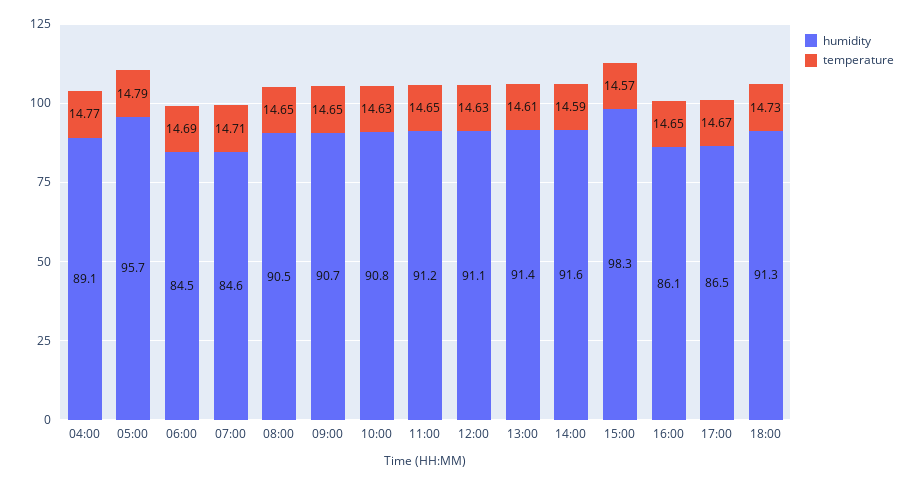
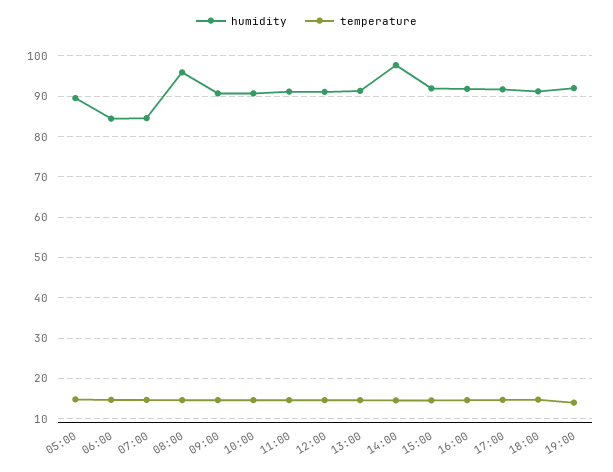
humidity, 04:00: 89.1 -> none
temperature, 04:00: 14.77 -> none
humidity, 05:00: 95.7 -> 90
humidity, 08:00: 90.5 -> 96
humidity, 14:00: 91.6 -> 98
humidity, 15:00: 98.3 -> 92
humidity, 16:00: 86.1 -> 92
humidity, 17:00: 86.5 -> 92
humidity, 19:00: none -> 92
temperature, 19:00: none -> 14

